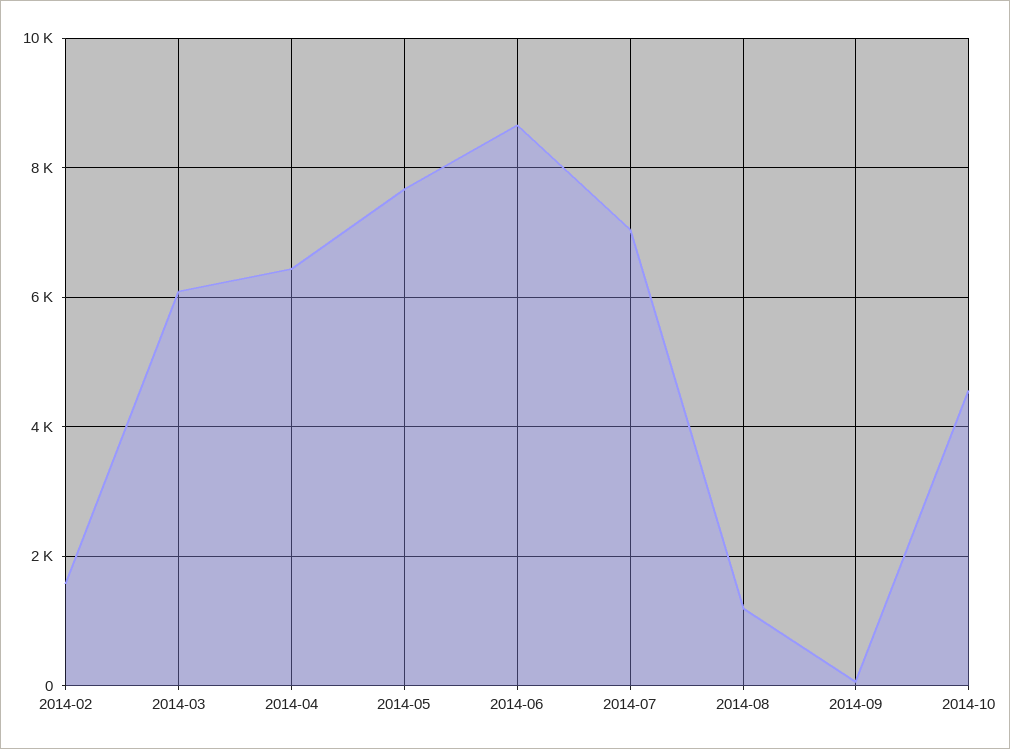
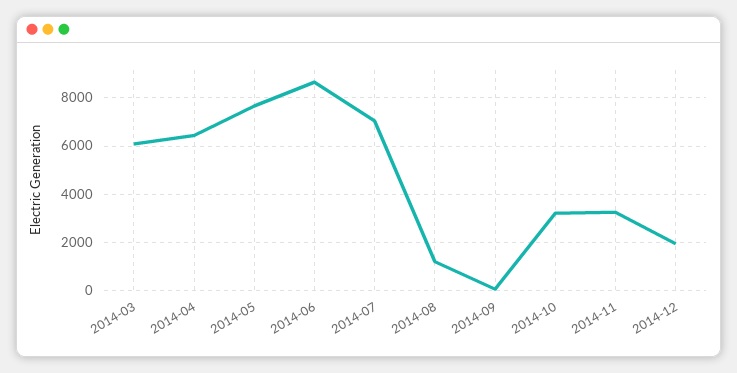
2014-02: 1600 -> none
2014-10: 4600 -> 3250
2014-11: none -> 3250
2014-12: none -> 2000

